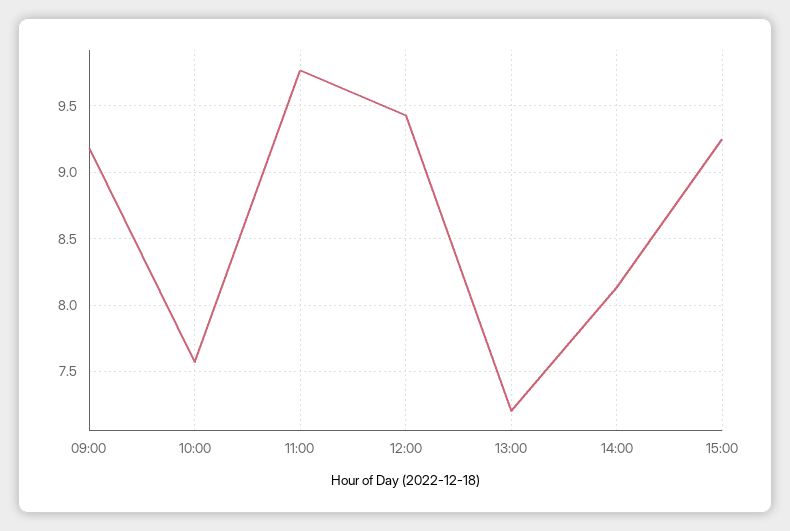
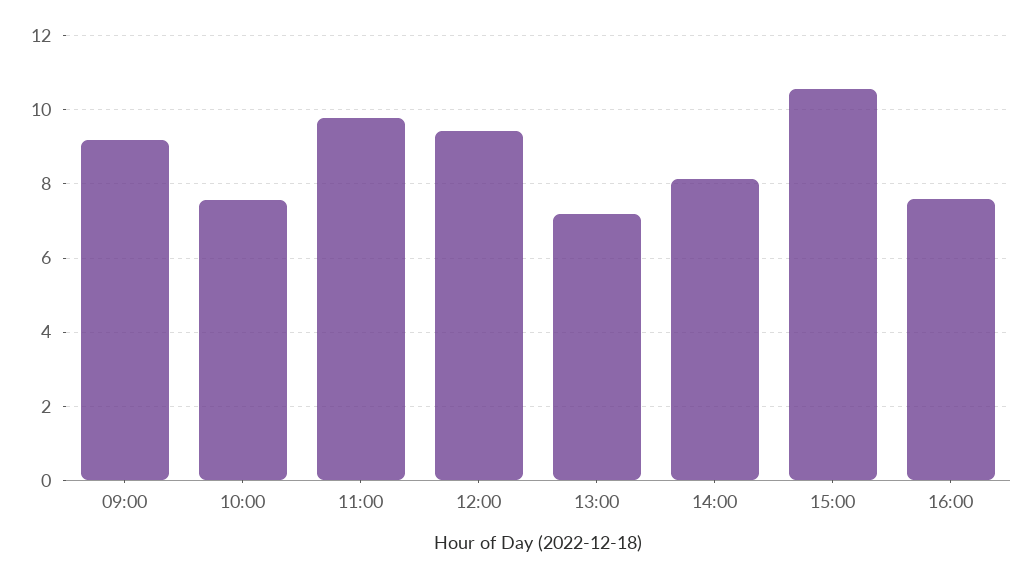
15:00: 9.25 -> 10.6
16:00: none -> 7.6

